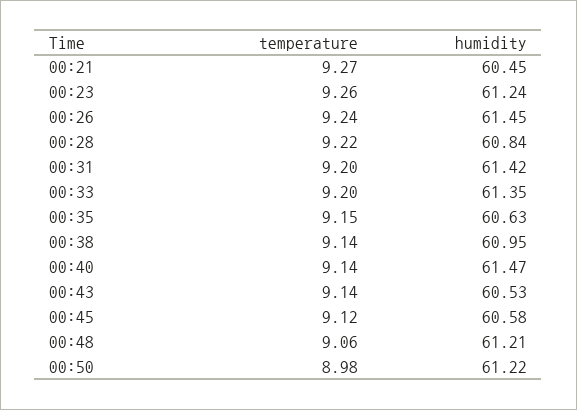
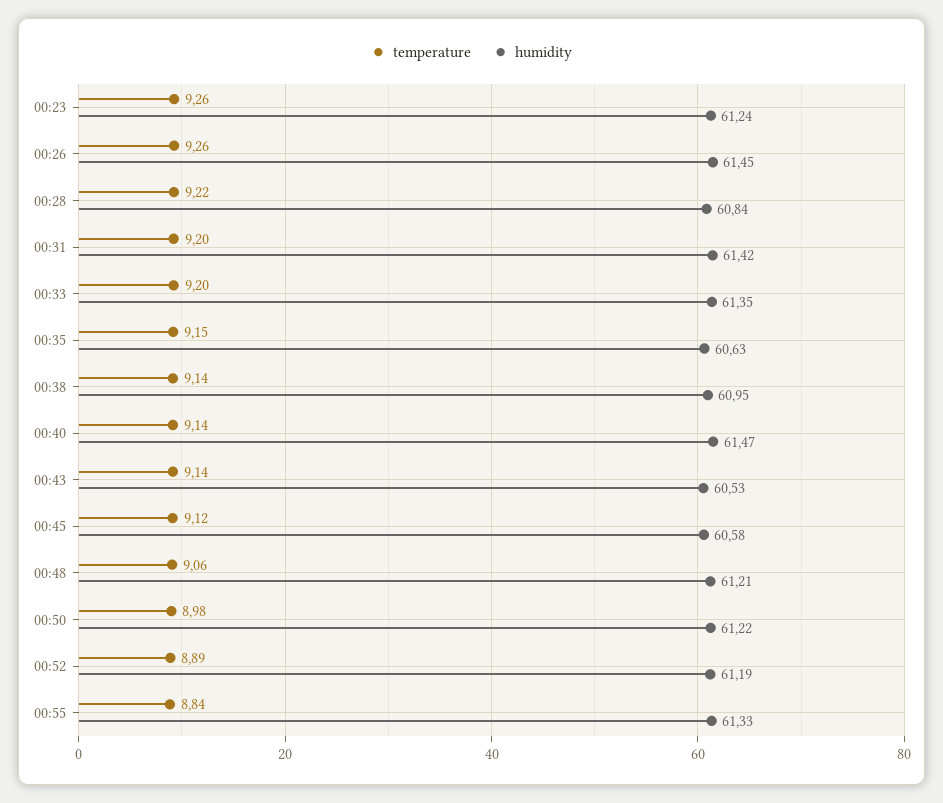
temperature, 00:21: 9.27 -> none
humidity, 00:21: 60.45 -> none
temperature, 00:26: 9.24 -> 9.26
temperature, 00:52: none -> 8.89
humidity, 00:52: none -> 61.19
temperature, 00:55: none -> 8.84
humidity, 00:55: none -> 61.33

